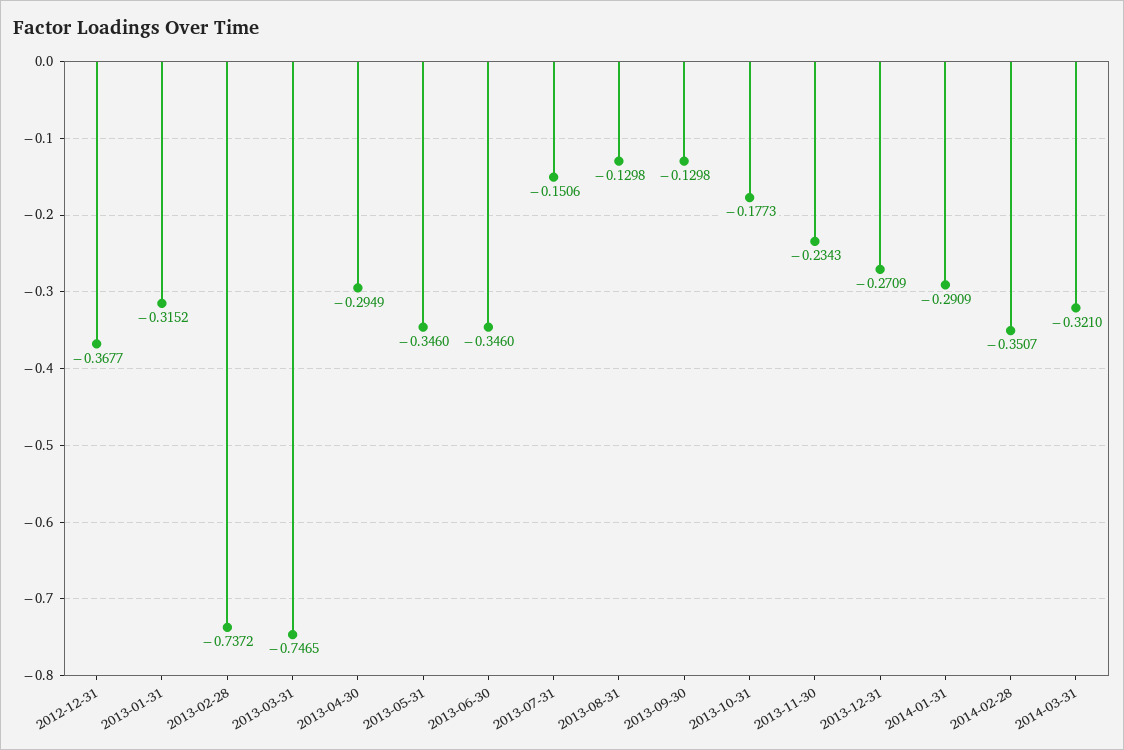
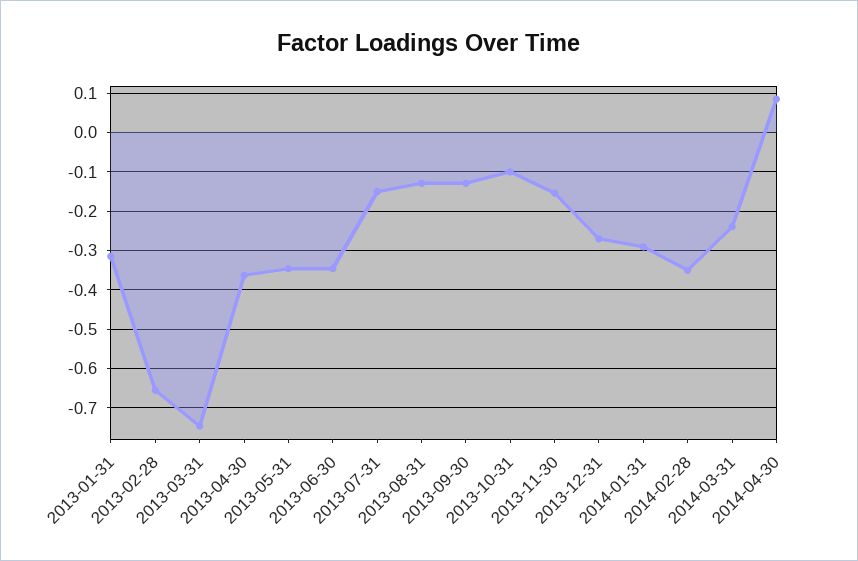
2012-12-31: -0.3677 -> none
2013-02-28: -0.7372 -> -0.66
2013-04-30: -0.2949 -> -0.36
2013-10-31: -0.1773 -> -0.1
2013-11-30: -0.2343 -> -0.16
2014-03-31: -0.321 -> -0.24
2014-04-30: none -> 0.08

